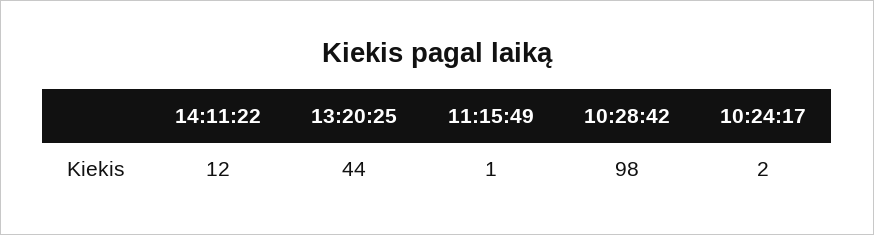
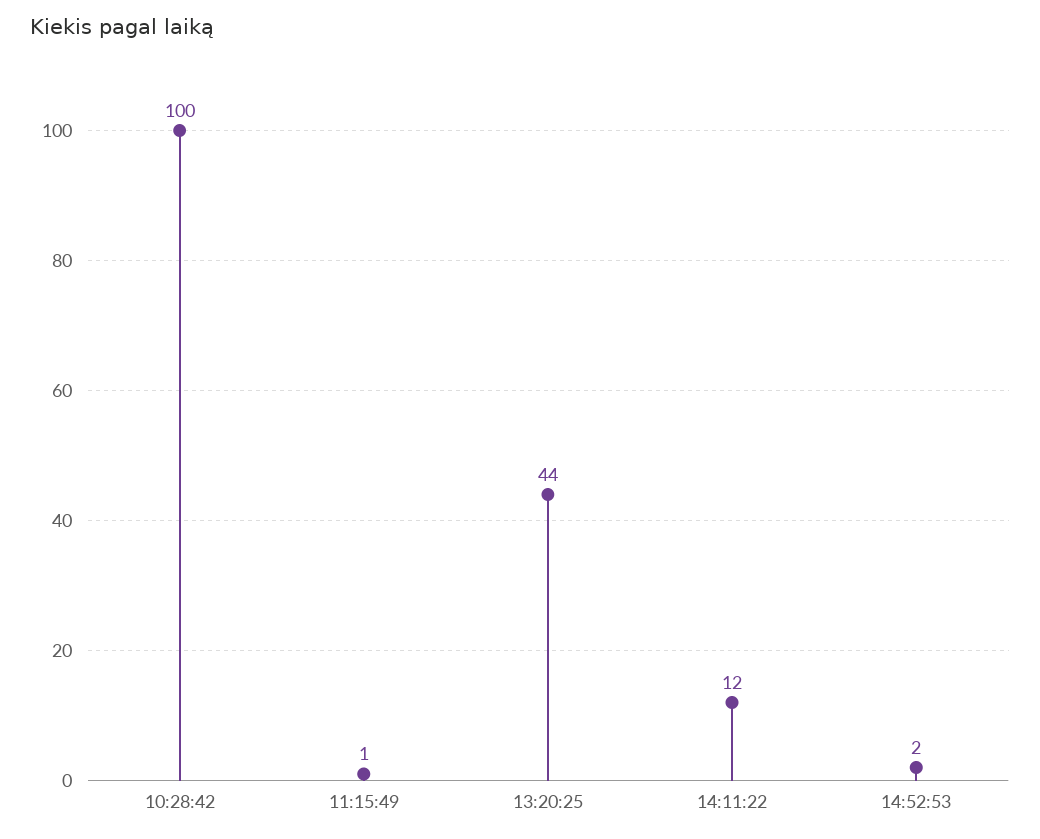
10:28:42: 98 -> 100
10:24:17: 2 -> none
14:52:53: none -> 2

